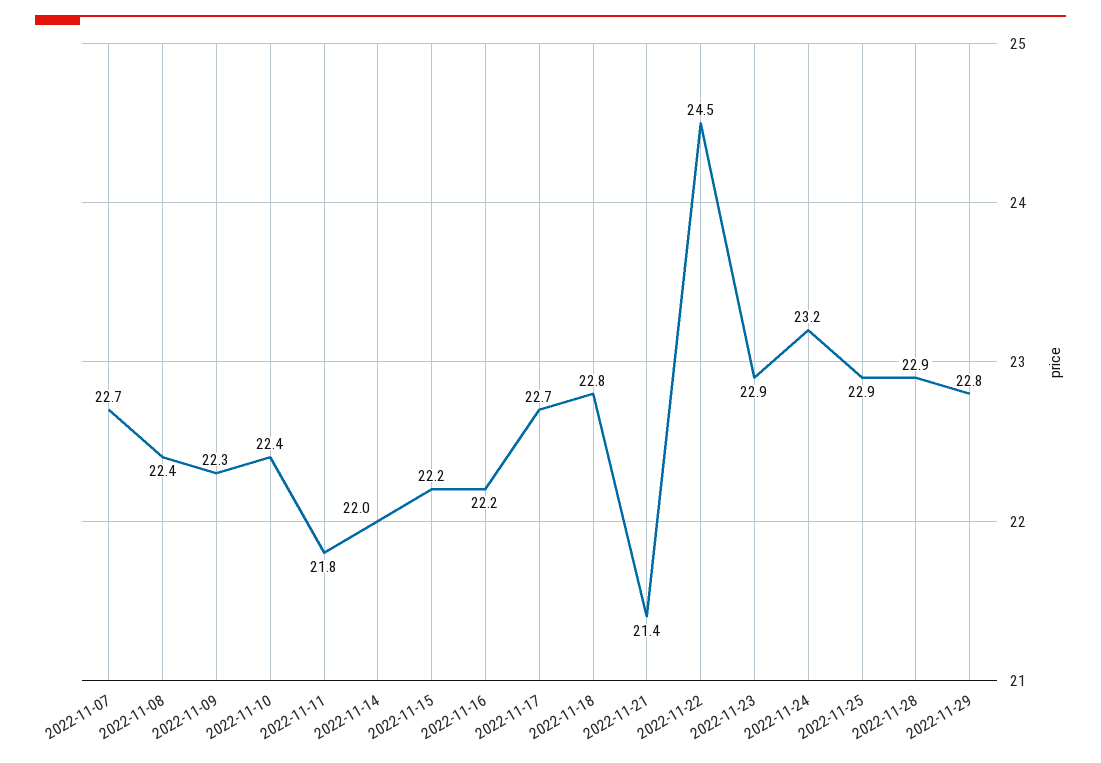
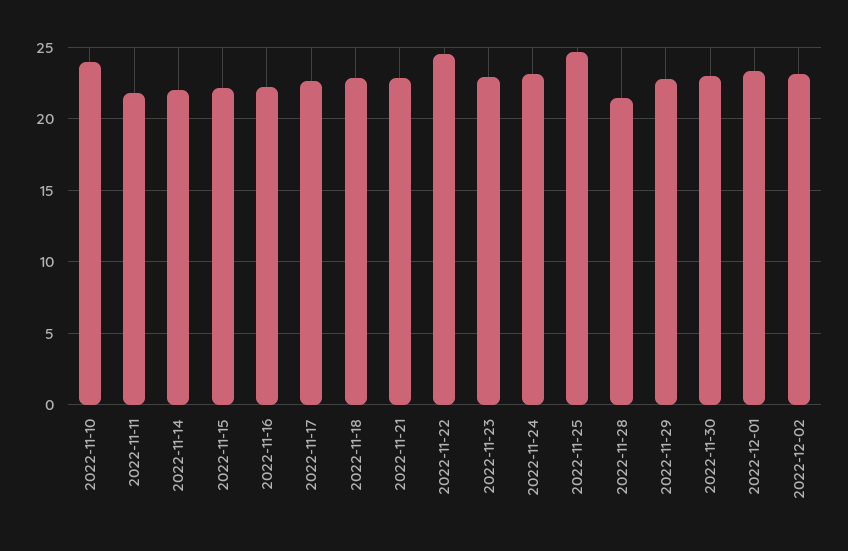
2022-11-07: 22.7 -> none
2022-11-08: 22.4 -> none
2022-11-09: 22.3 -> none
2022-11-10: 22.4 -> 24
2022-11-21: 21.4 -> 23
2022-11-25: 22.9 -> 24.5
2022-11-28: 22.9 -> 21.5
2022-11-30: none -> 23
2022-12-01: none -> 23.5
2022-12-02: none -> 23

